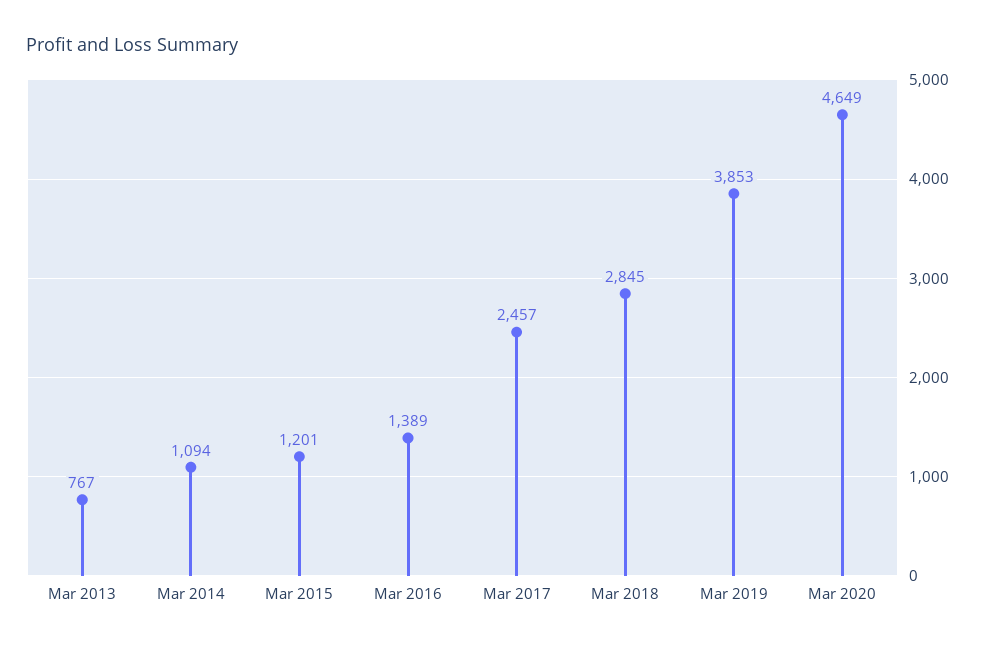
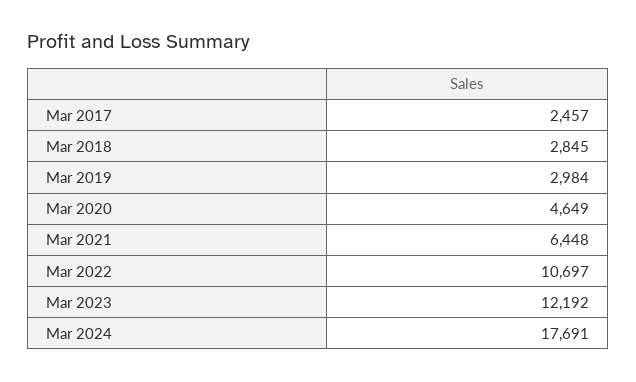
Mar 2013: 767 -> none
Mar 2014: 1094 -> none
Mar 2015: 1201 -> none
Mar 2016: 1389 -> none
Mar 2019: 3853 -> 2984
Mar 2021: none -> 6448
Mar 2022: none -> 10697
Mar 2023: none -> 12192
Mar 2024: none -> 17691

